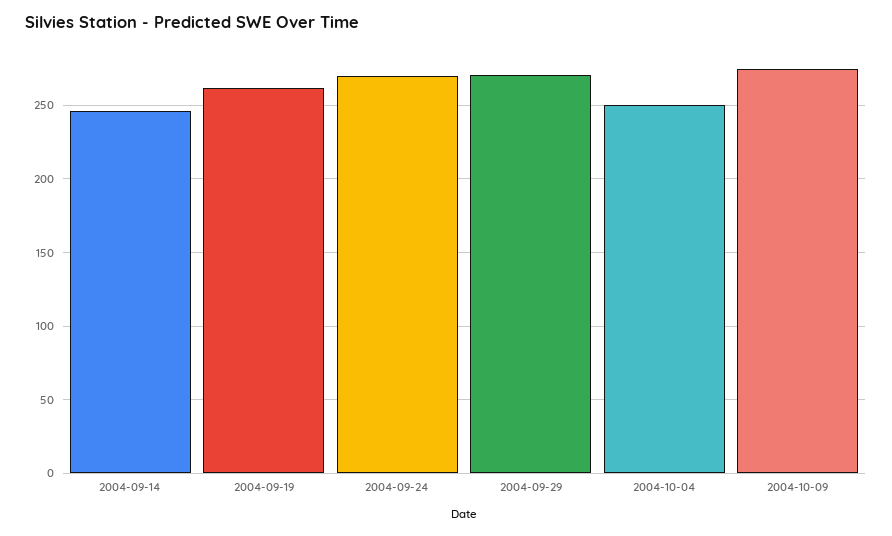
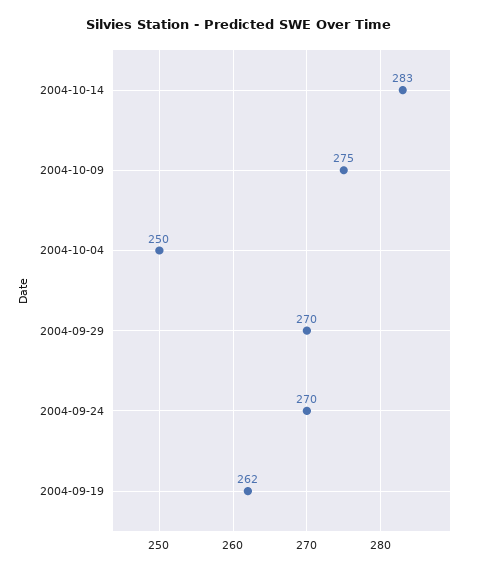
2004-09-14: 245 -> none
2004-10-14: none -> 283

